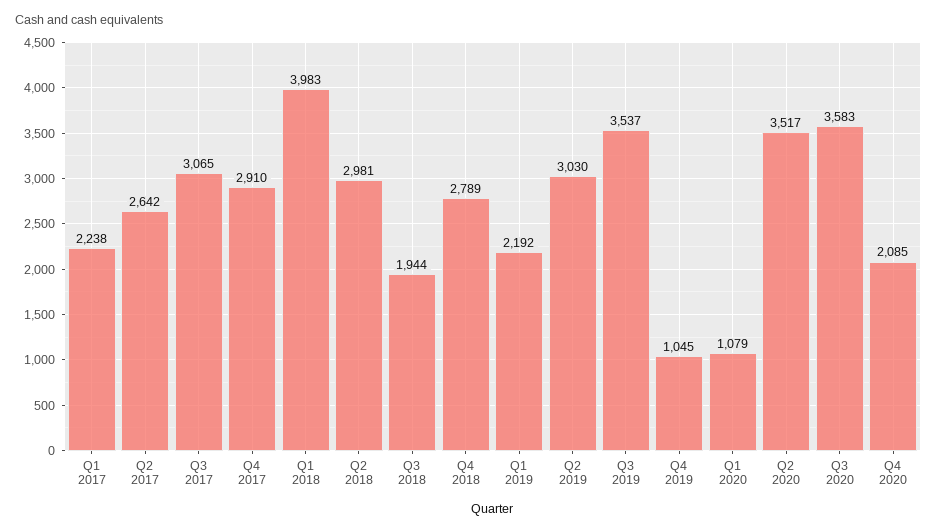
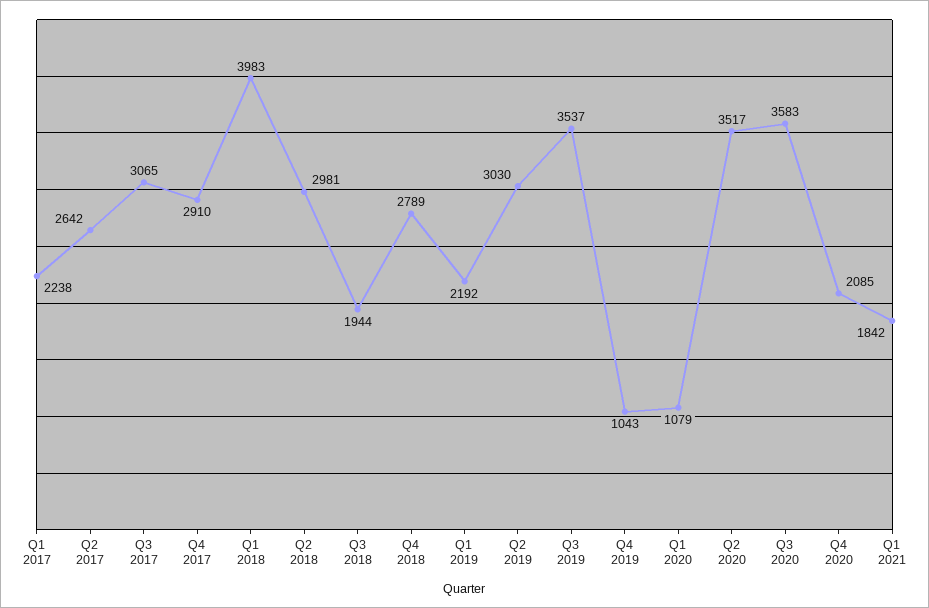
Q4 2019: 1045 -> 1043
Q1 2021: none -> 1842

